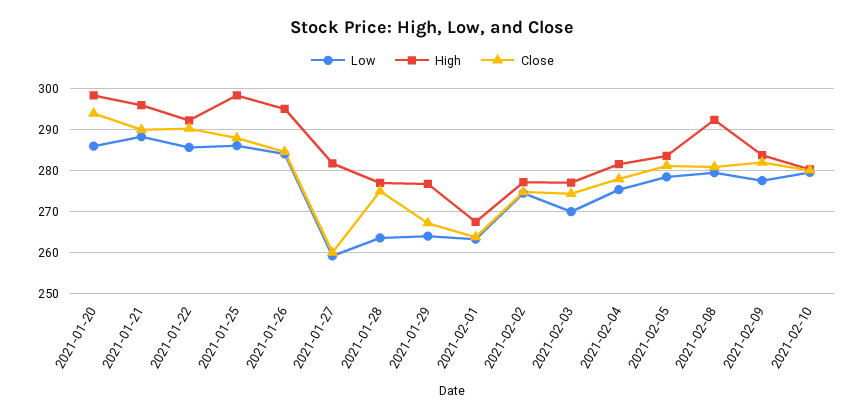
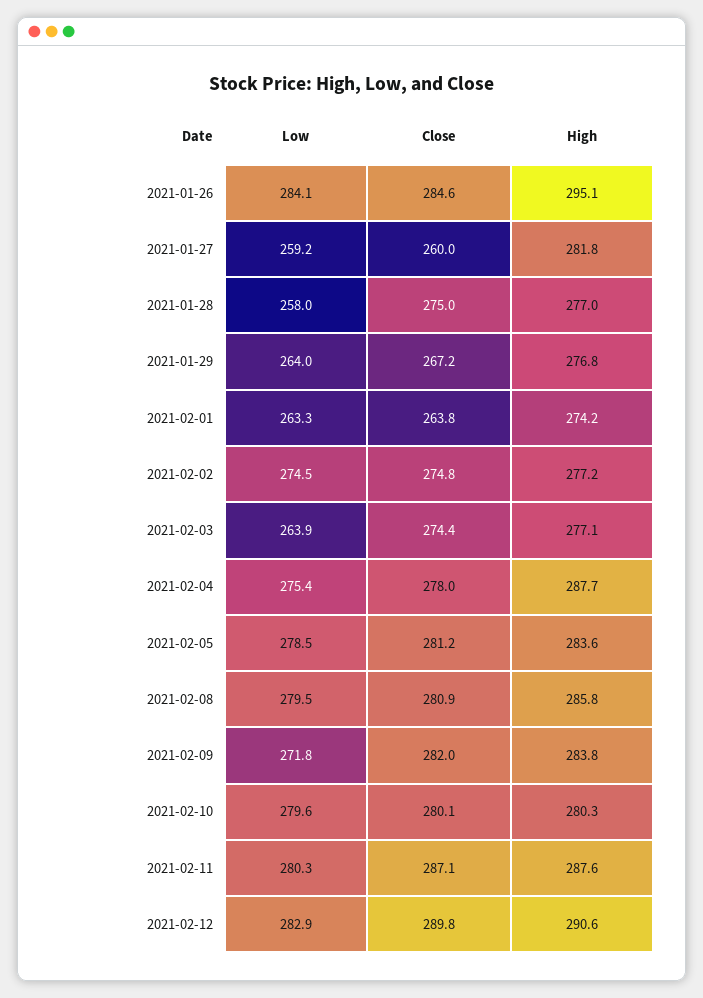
Low, 2021-01-20: 286 -> none
High, 2021-01-20: 298 -> none
Close, 2021-01-20: 294 -> none
Low, 2021-01-21: 288 -> none
High, 2021-01-21: 296 -> none
Close, 2021-01-21: 290 -> none
Low, 2021-01-22: 286 -> none
High, 2021-01-22: 292 -> none
Close, 2021-01-22: 290 -> none
Low, 2021-01-25: 286 -> none
High, 2021-01-25: 298 -> none
Close, 2021-01-25: 288 -> none
Low, 2021-01-28: 264 -> 258
High, 2021-02-01: 268 -> 274.2
Low, 2021-02-03: 270 -> 263.9
High, 2021-02-04: 282 -> 287.7
High, 2021-02-08: 292 -> 285.8
Low, 2021-02-09: 278 -> 271.8
Low, 2021-02-11: none -> 280.3
Close, 2021-02-11: none -> 287.1
High, 2021-02-11: none -> 287.6
Low, 2021-02-12: none -> 282.9
Close, 2021-02-12: none -> 289.8
High, 2021-02-12: none -> 290.6

